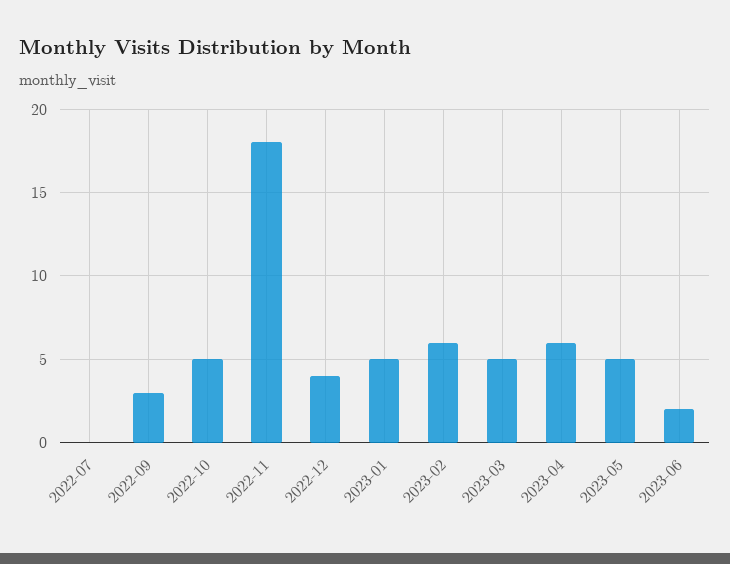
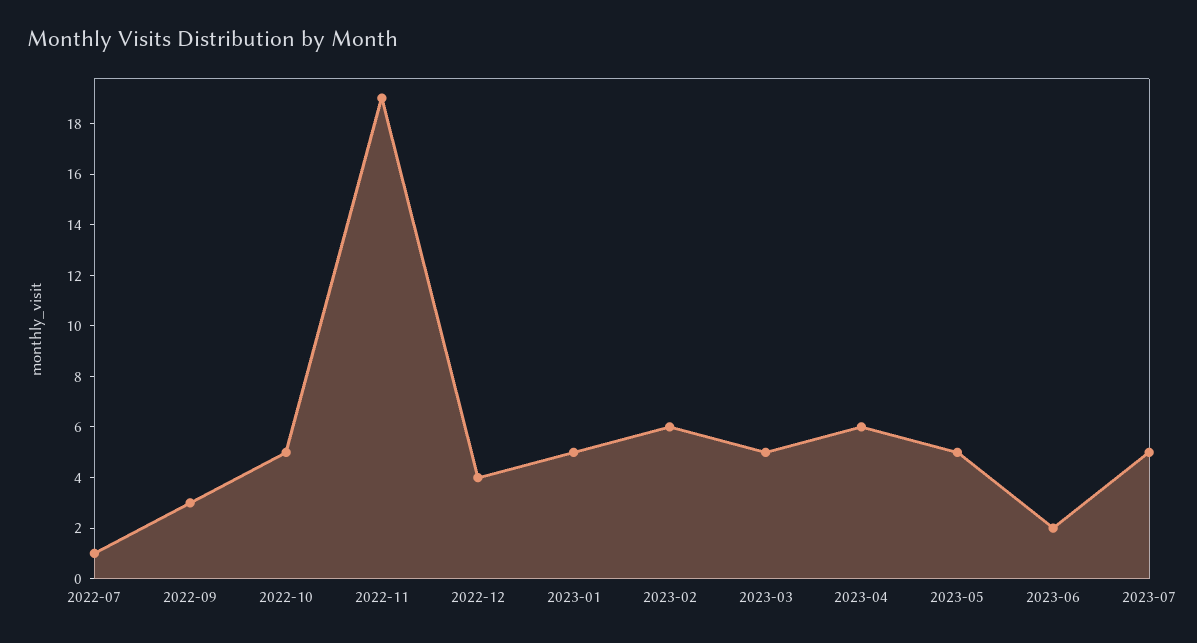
2022-07: 0 -> 1
2022-11: 18 -> 19
2023-07: none -> 5

